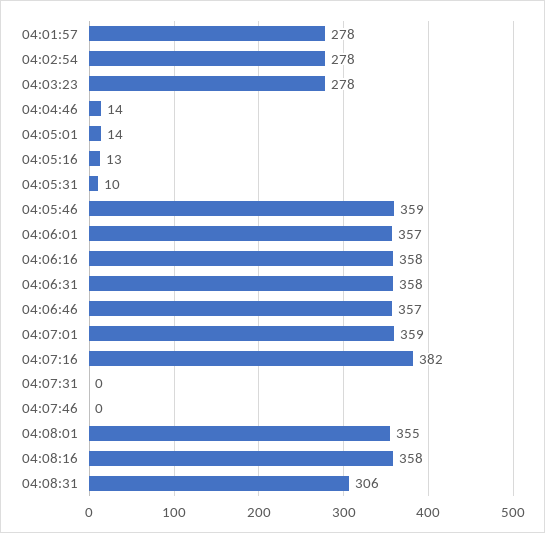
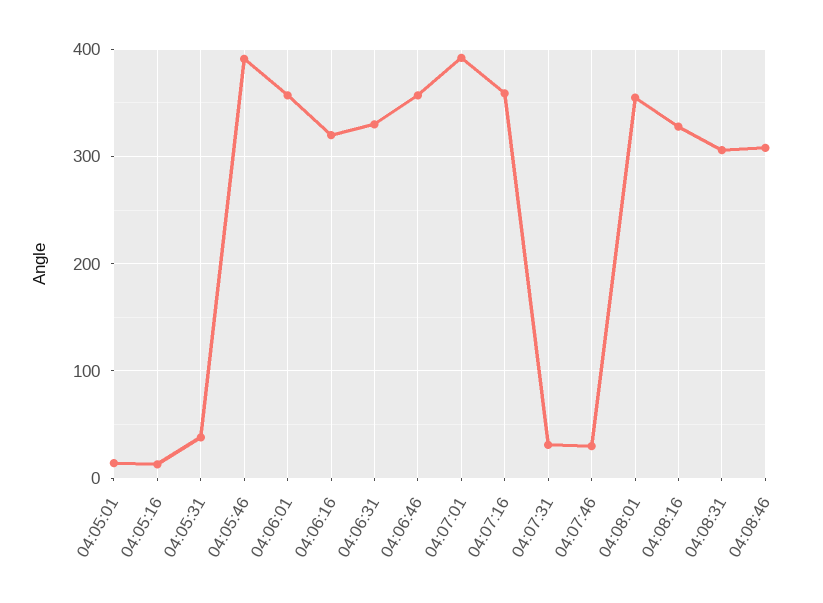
04:01:57: 278 -> none
04:02:54: 278 -> none
04:03:23: 278 -> none
04:04:46: 14 -> none
04:05:31: 10 -> 40
04:05:46: 359 -> 390
04:06:16: 358 -> 320
04:06:31: 358 -> 330
04:07:01: 359 -> 390
04:07:16: 382 -> 360
04:07:31: 0 -> 30
04:07:46: 0 -> 30
04:08:16: 358 -> 330
04:08:46: none -> 310

